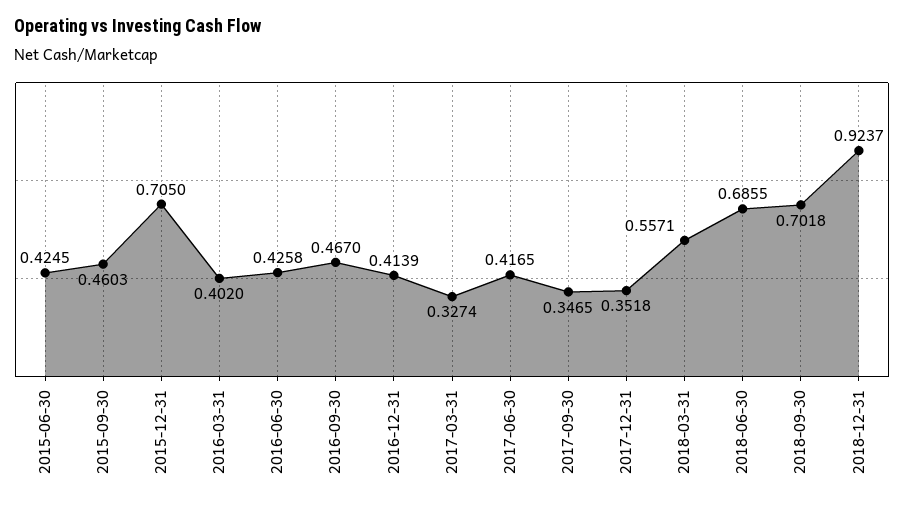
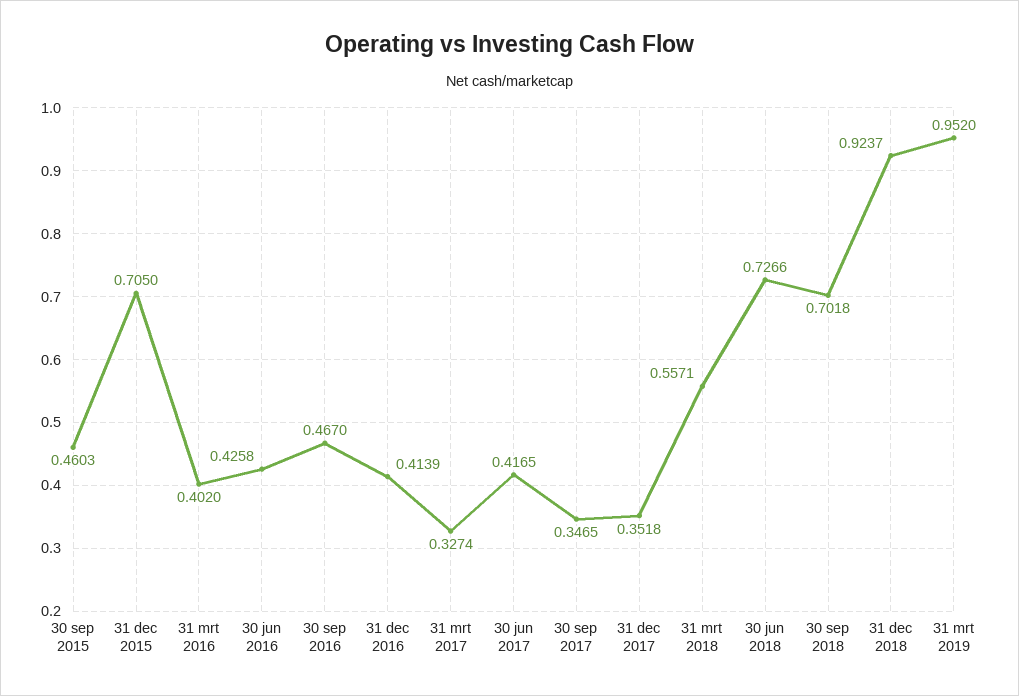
2015-06-30: 0.4245 -> none
2018-06-30: 0.6855 -> 0.7266
31 mrt 2019: none -> 0.952

